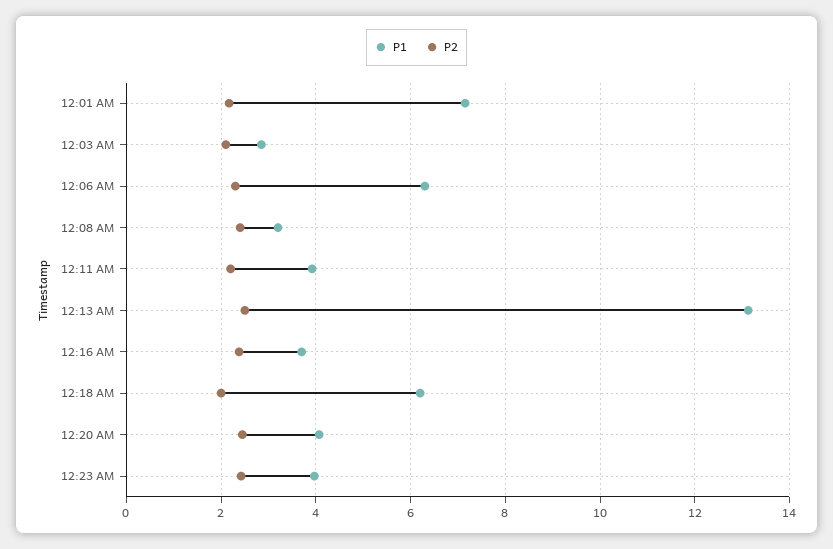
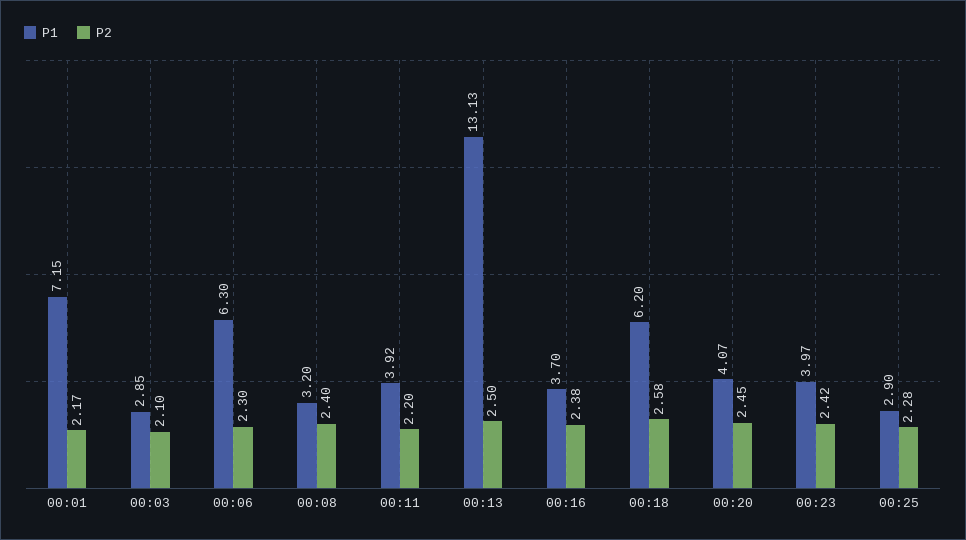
P2, 12:18 AM: 2 -> 2.58
P1, 00:25: none -> 2.9
P2, 00:25: none -> 2.28

